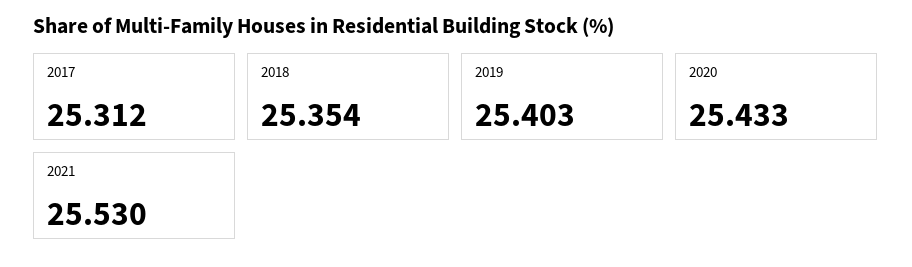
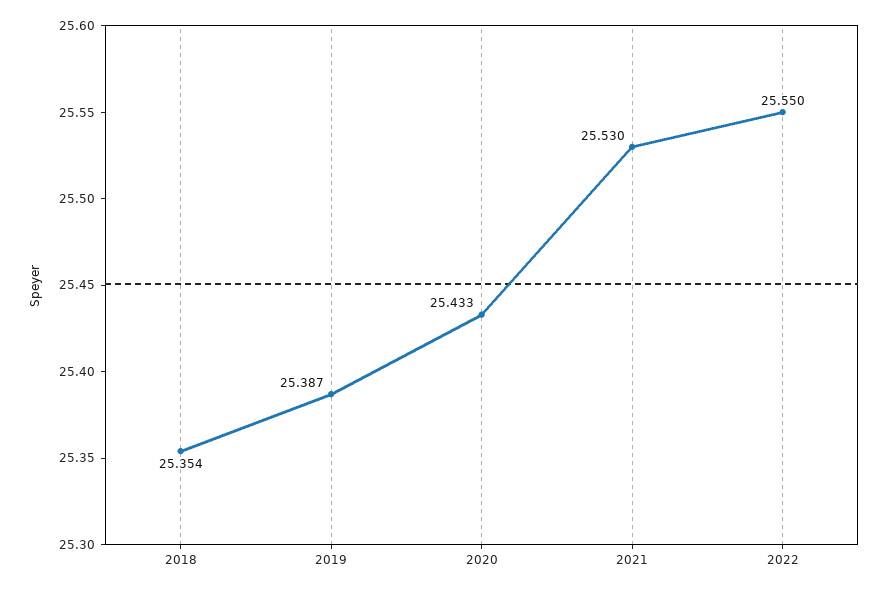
2017: 25.312 -> none
2019: 25.403 -> 25.387
2022: none -> 25.55

